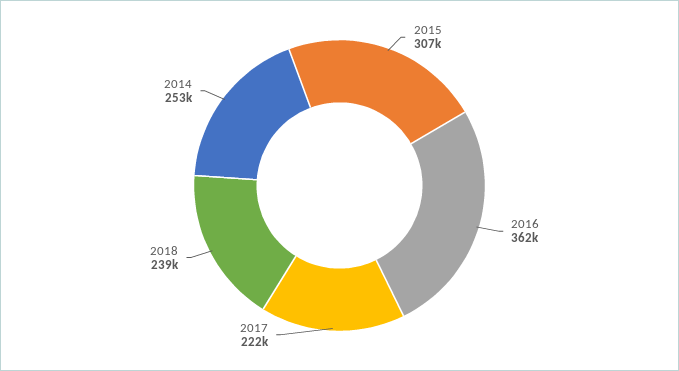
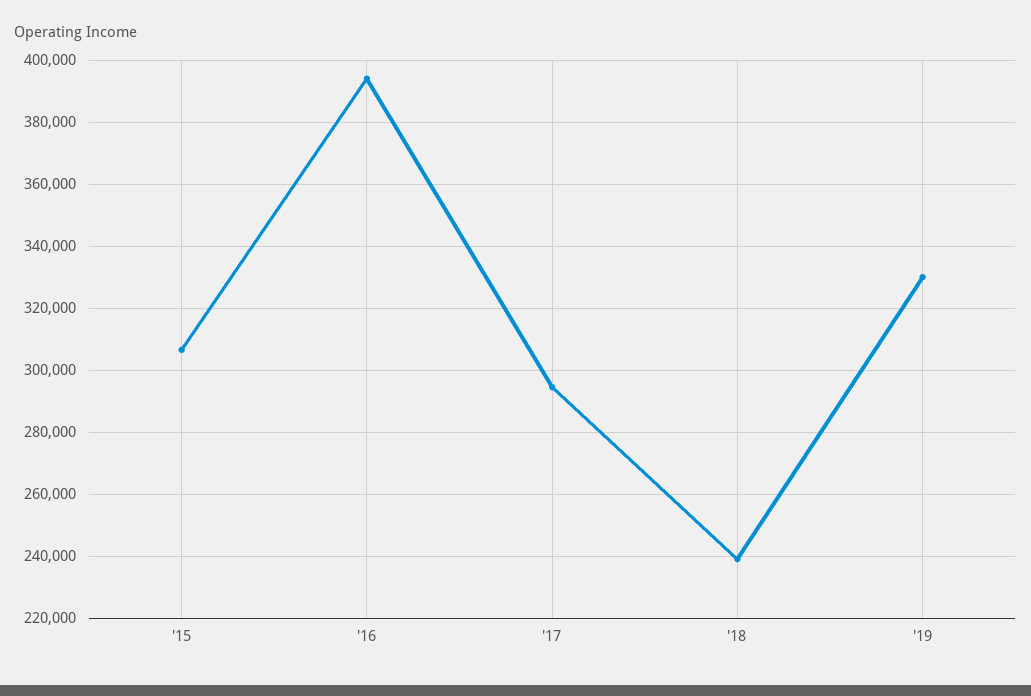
2016: 362000 -> 394000
2017: 222000 -> 294000
2014: 253000 -> none
'19: none -> 330000

